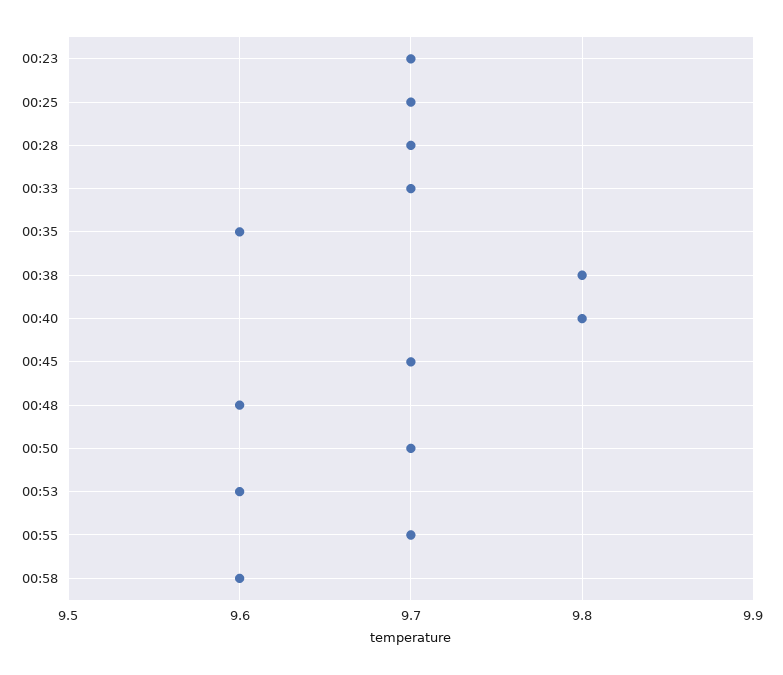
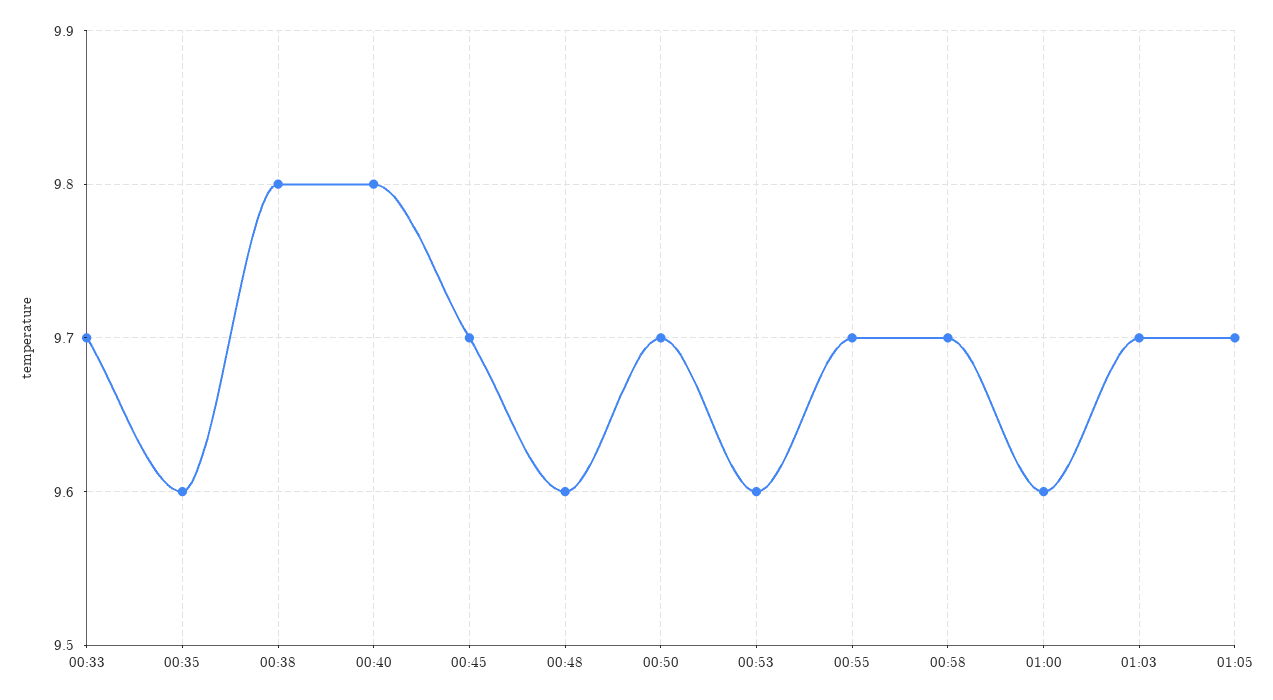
00:23: 9.7 -> none
00:25: 9.7 -> none
00:28: 9.7 -> none
00:58: 9.6 -> 9.7
01:00: none -> 9.6
01:03: none -> 9.7
01:05: none -> 9.7

